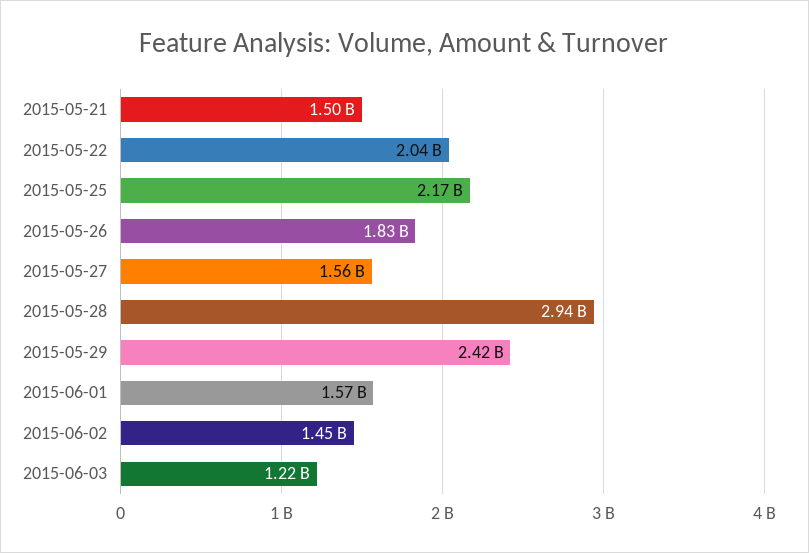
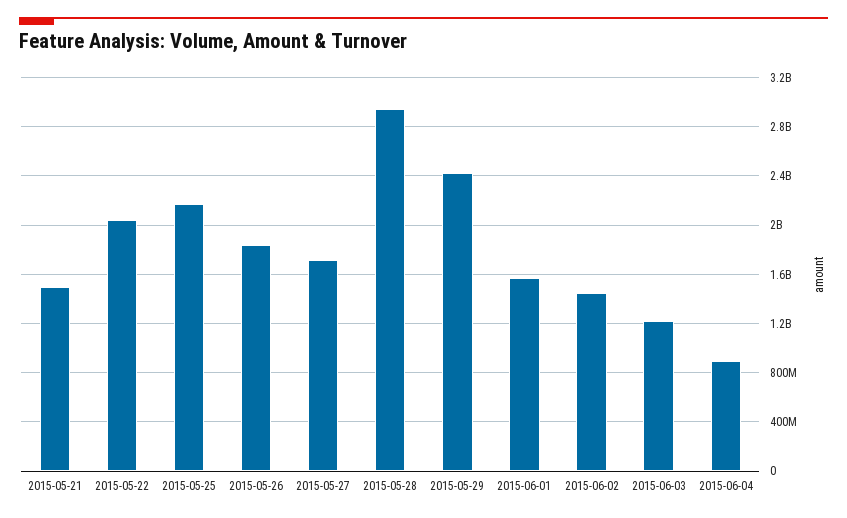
2015-05-27: 1560000000 -> 1700000000
2015-06-04: none -> 900000000

